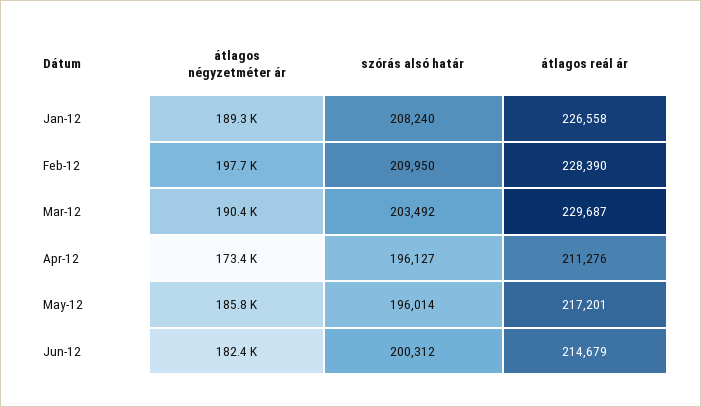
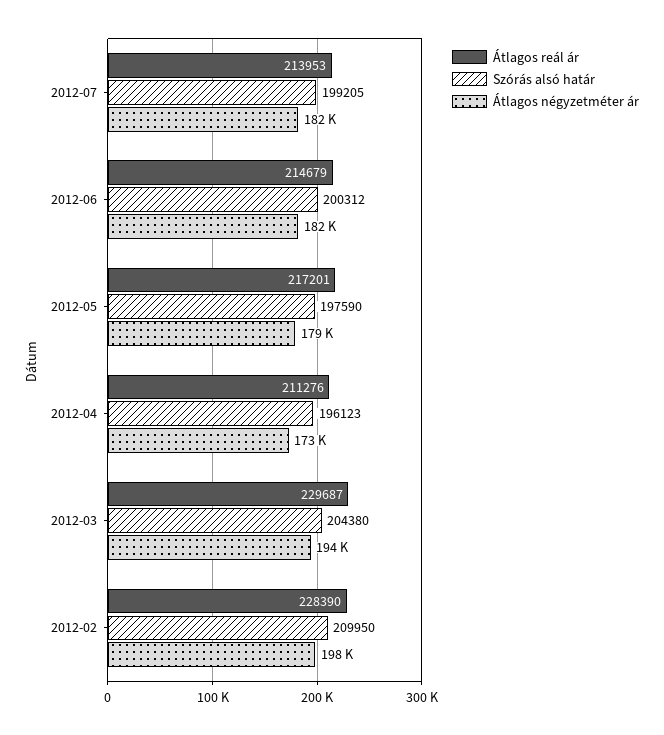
átlagos négyzetméter ár, Jan-12: 189300 -> none
szórás alsó határ, Jan-12: 208240 -> none
átlagos reál ár, Jan-12: 226558 -> none
átlagos négyzetméter ár, Mar-12: 190400 -> 194000
szórás alsó határ, Mar-12: 203492 -> 204380
szórás alsó határ, Apr-12: 196127 -> 196123
átlagos négyzetméter ár, May-12: 185800 -> 179000
szórás alsó határ, May-12: 196014 -> 197590
átlagos reál ár, 2012-07: none -> 213953
szórás alsó határ, 2012-07: none -> 199205
átlagos négyzetméter ár, 2012-07: none -> 182000

